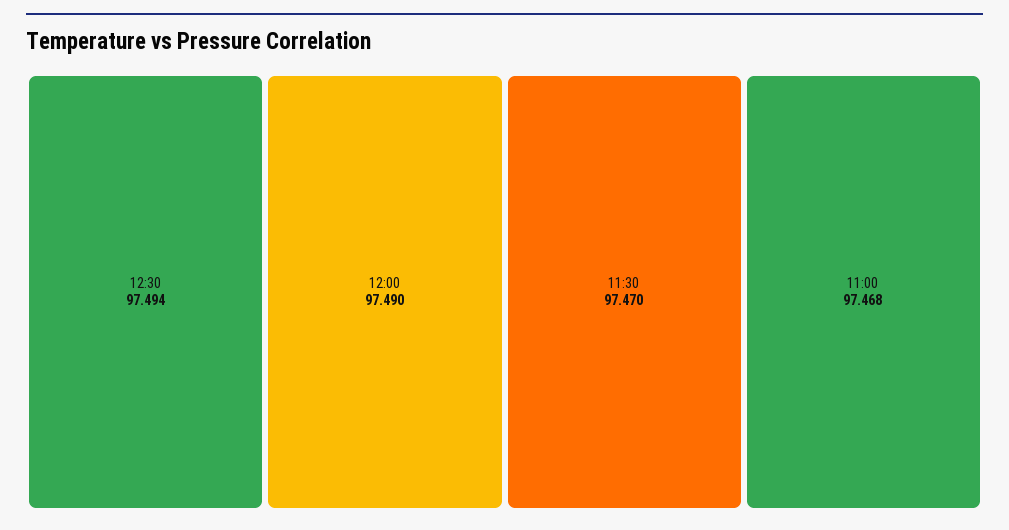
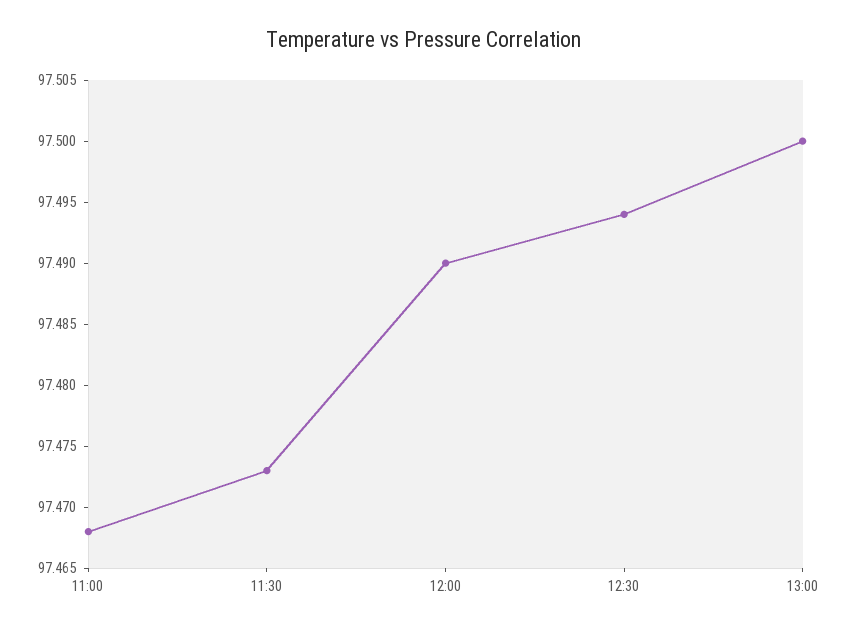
11:30: 97.47 -> 97.473
13:00: none -> 97.5

